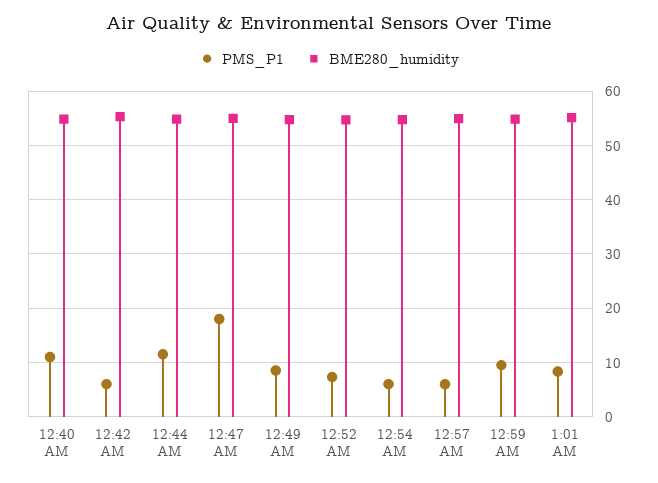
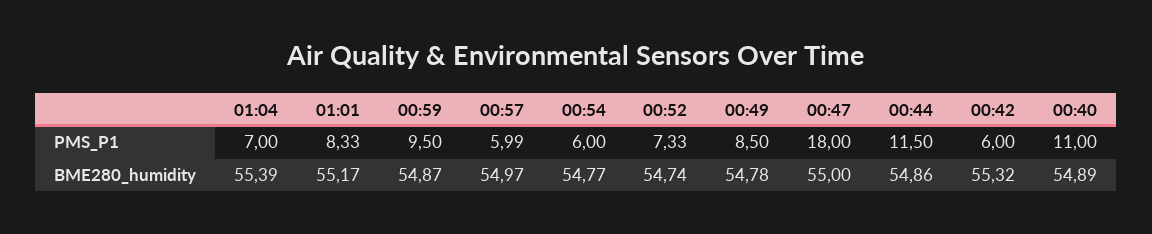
PMS_P1, 01:04: none -> 7
BME280_humidity, 01:04: none -> 55.39

